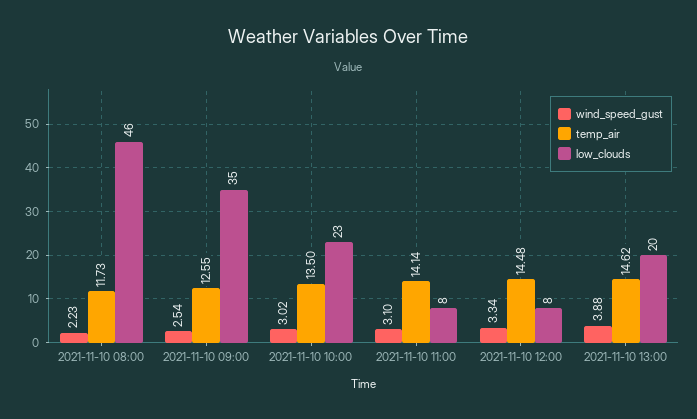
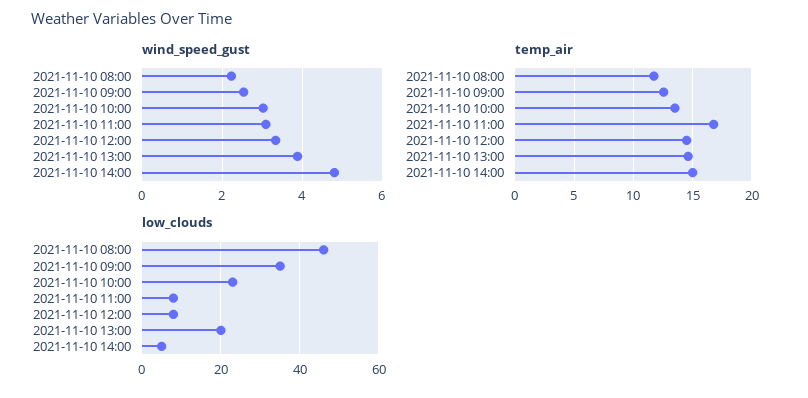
temp_air, 2021-11-10 11:00: 14.14 -> 17
wind_speed_gust, 2021-11-10 14:00: none -> 4.8
temp_air, 2021-11-10 14:00: none -> 15
low_clouds, 2021-11-10 14:00: none -> 5

